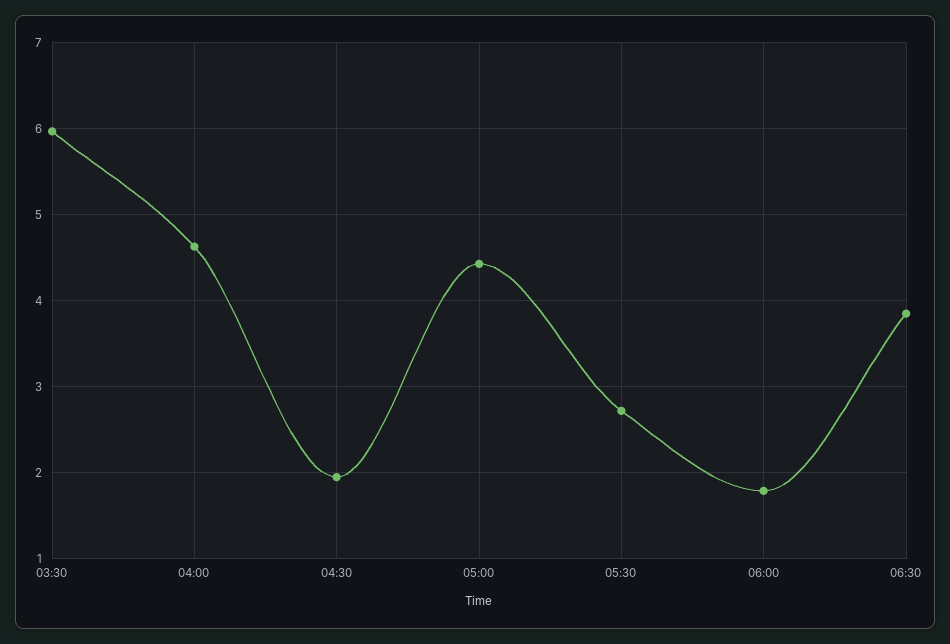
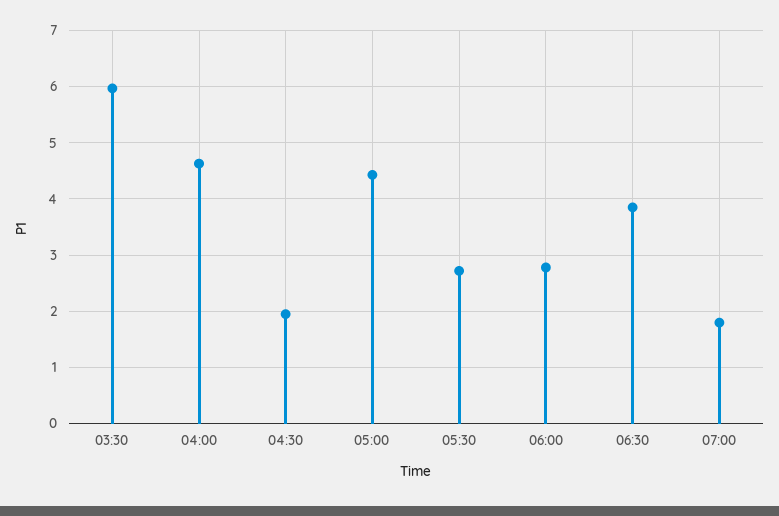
06:00: 1.8 -> 2.8
07:00: none -> 1.8

